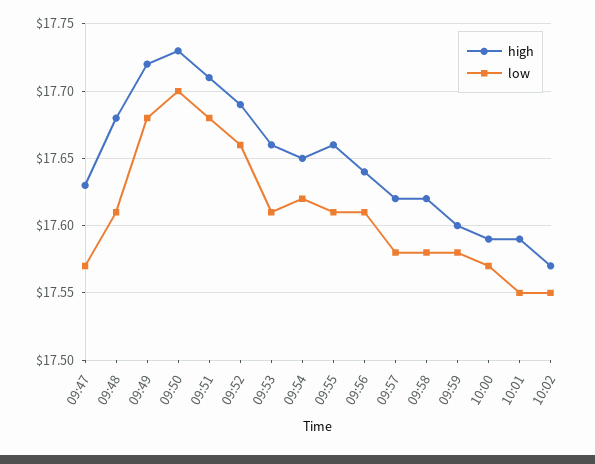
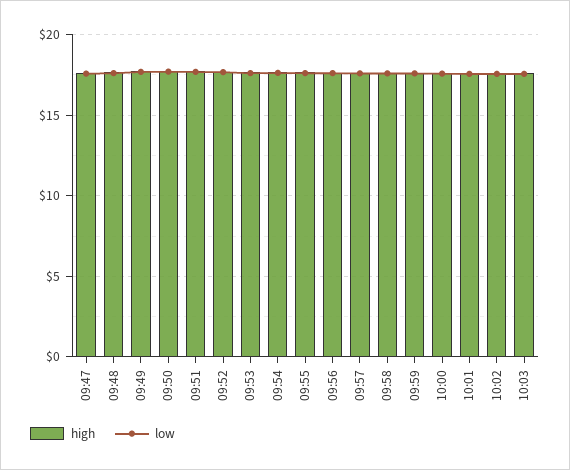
high, 10:03: none -> 17.5
low, 10:03: none -> 17.5

